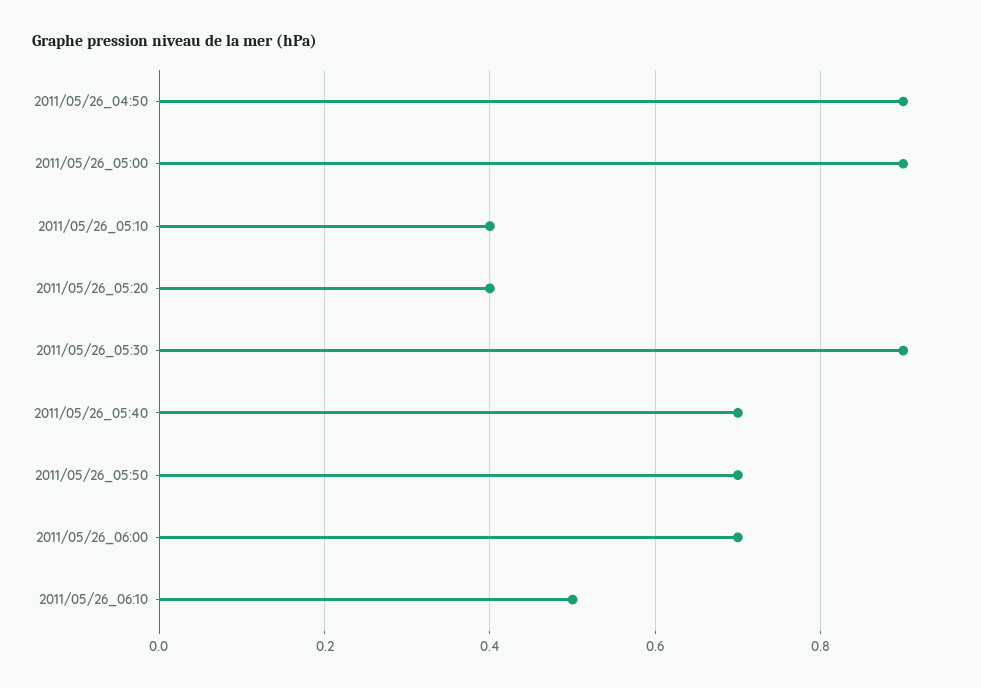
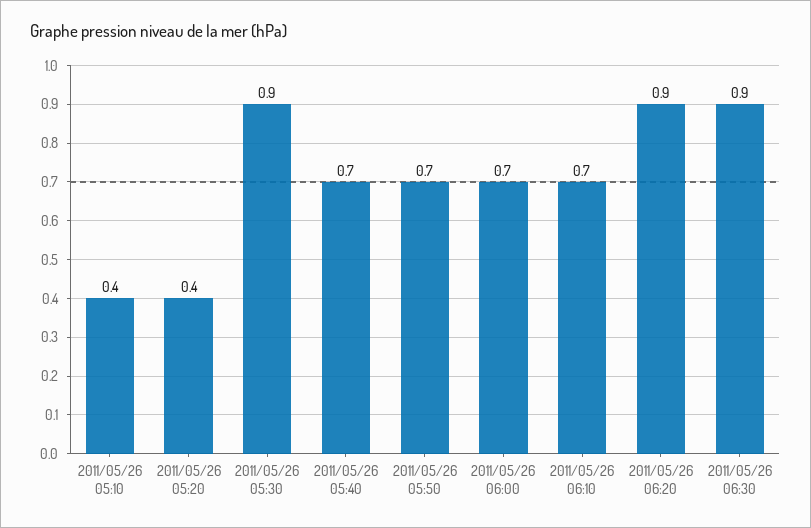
2011/05/26_04:50: 0.9 -> none
2011/05/26_05:00: 0.9 -> none
2011/05/26_06:10: 0.5 -> 0.7
2011/05/26 06:20: none -> 0.9
2011/05/26 06:30: none -> 0.9

